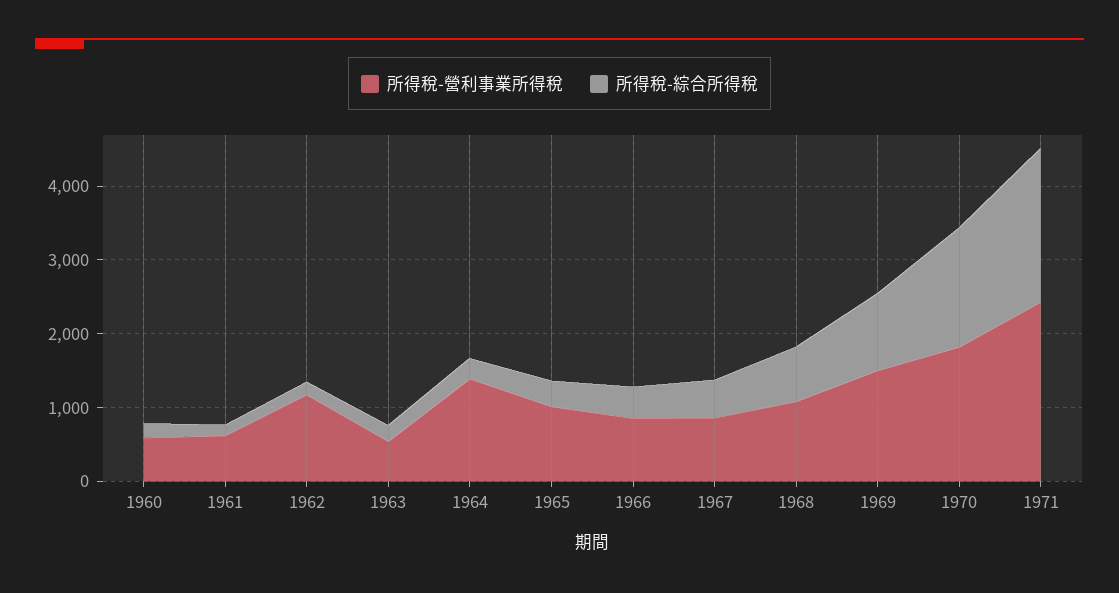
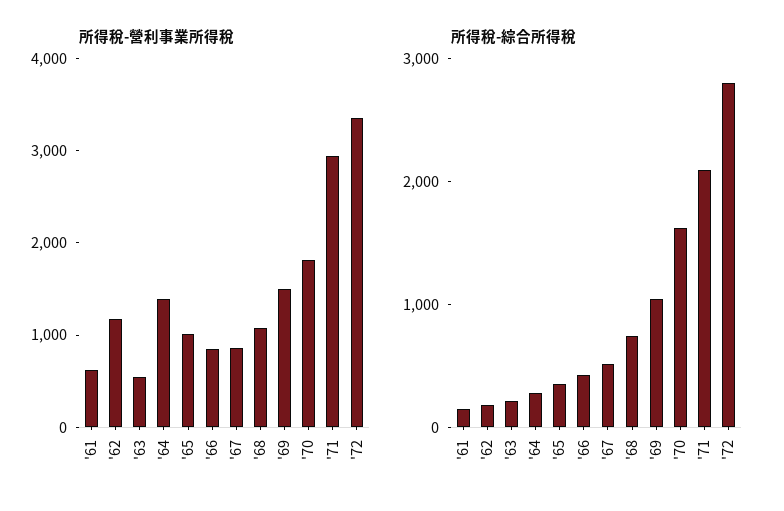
所得稅-營利事業所得稅, 1960: 600 -> none
所得稅-綜合所得稅, 1960: 200 -> none
所得稅-營利事業所得稅, 1971: 2400 -> 3000
所得稅-營利事業所得稅, '72: none -> 3400
所得稅-綜合所得稅, '72: none -> 2800

